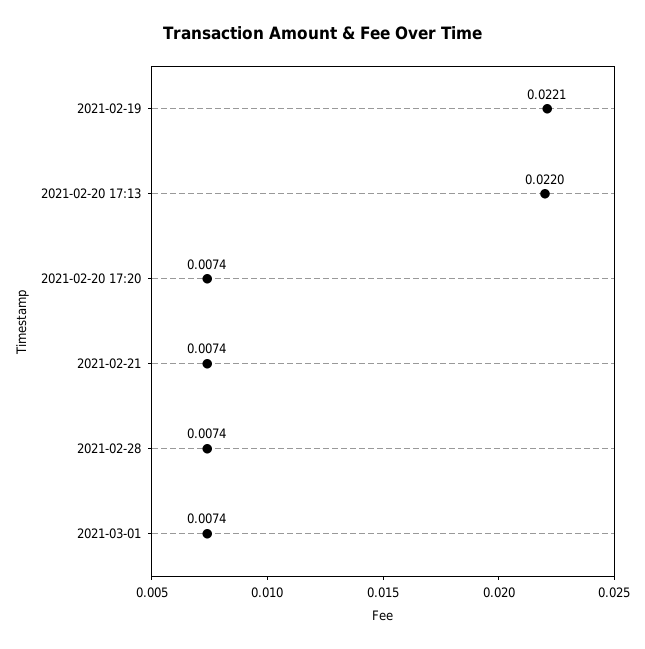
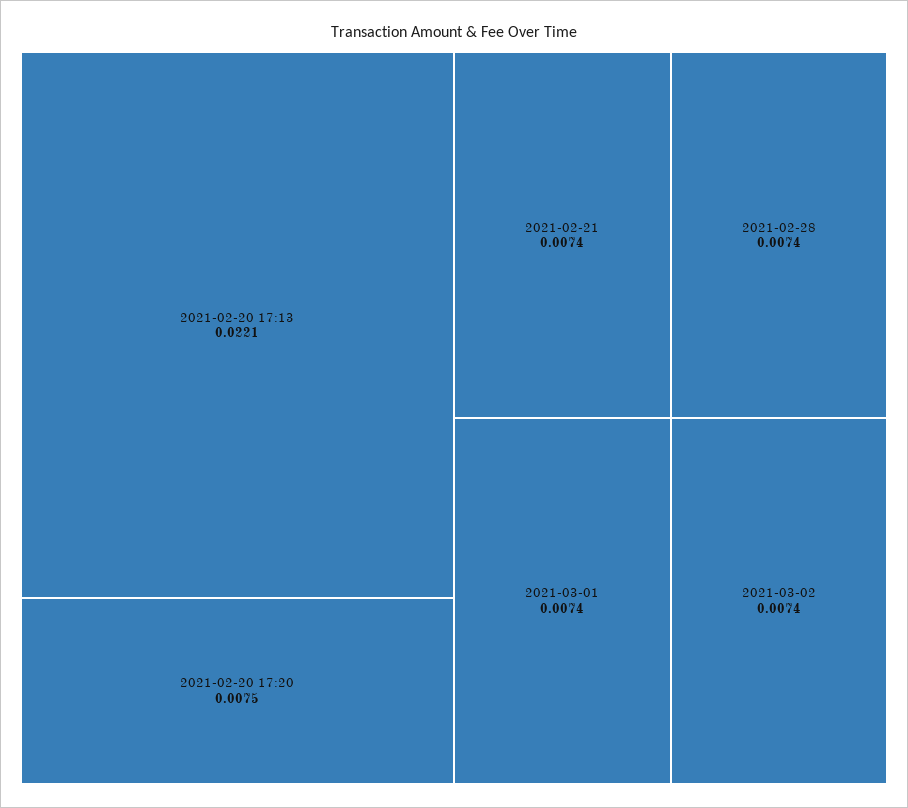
2021-02-19: 0.0221 -> none
2021-02-20 17:13: 0.022 -> 0.0221
2021-02-20 17:20: 0.0074 -> 0.0075
2021-03-02: none -> 0.0074

